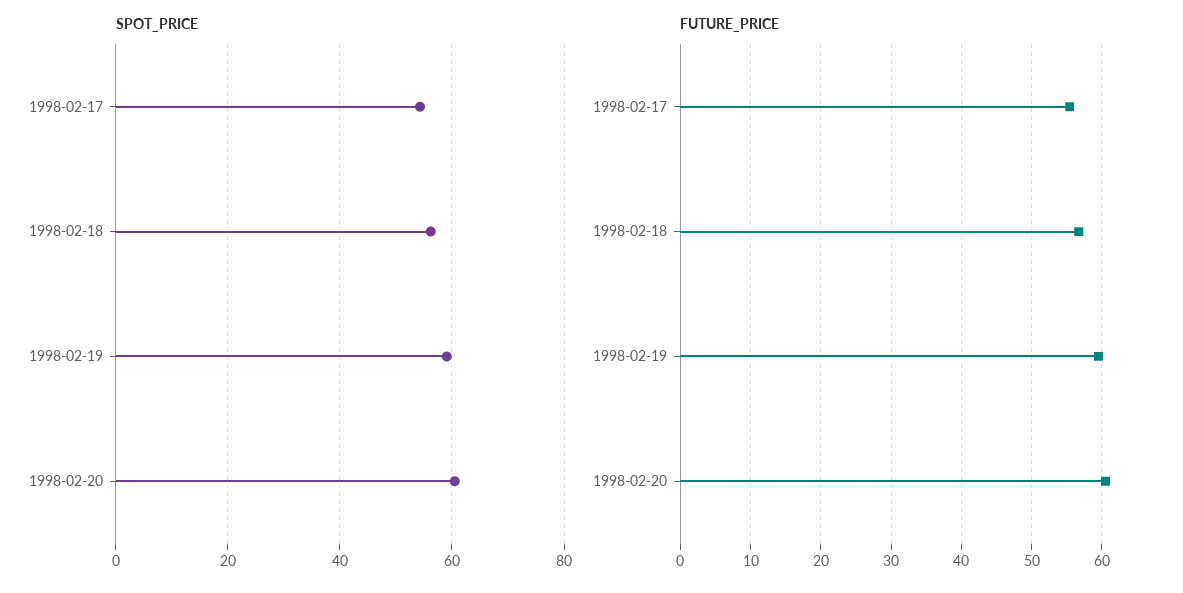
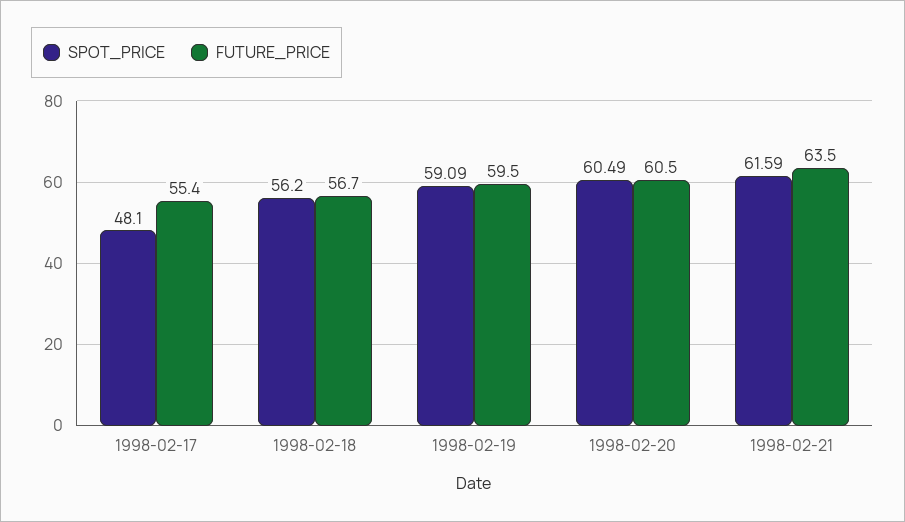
SPOT_PRICE, 1998-02-17: 54 -> 48.1
SPOT_PRICE, 1998-02-21: none -> 61.59
FUTURE_PRICE, 1998-02-21: none -> 63.5

